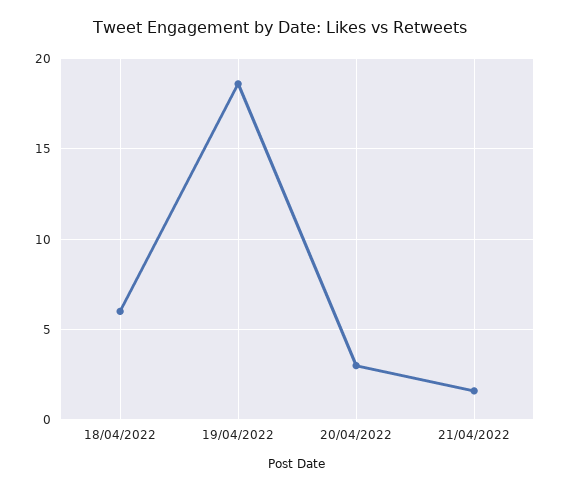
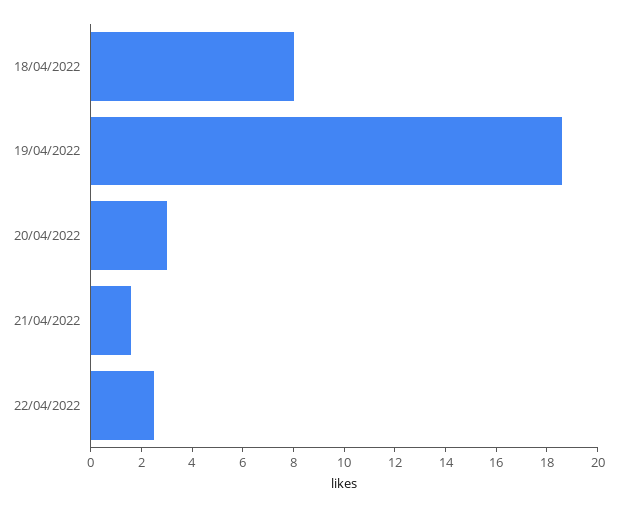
18/04/2022: 6 -> 8
22/04/2022: none -> 2.5

